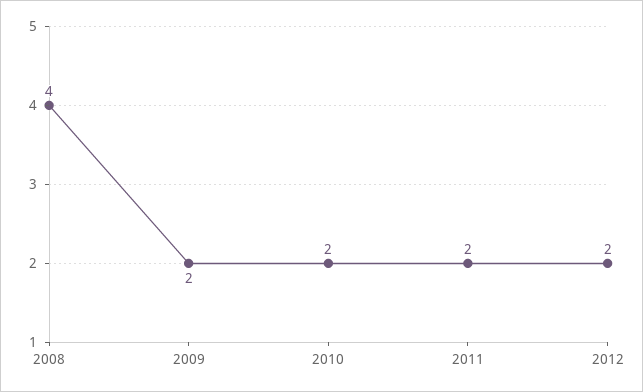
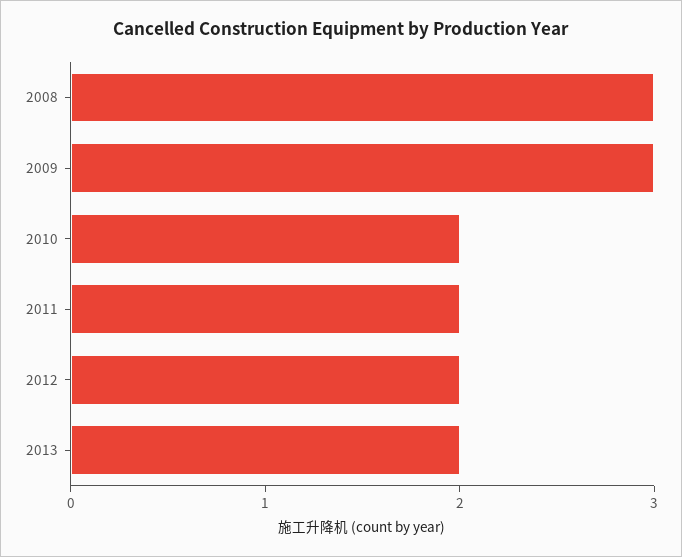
2008: 4 -> 3
2009: 2 -> 3
2013: none -> 2

